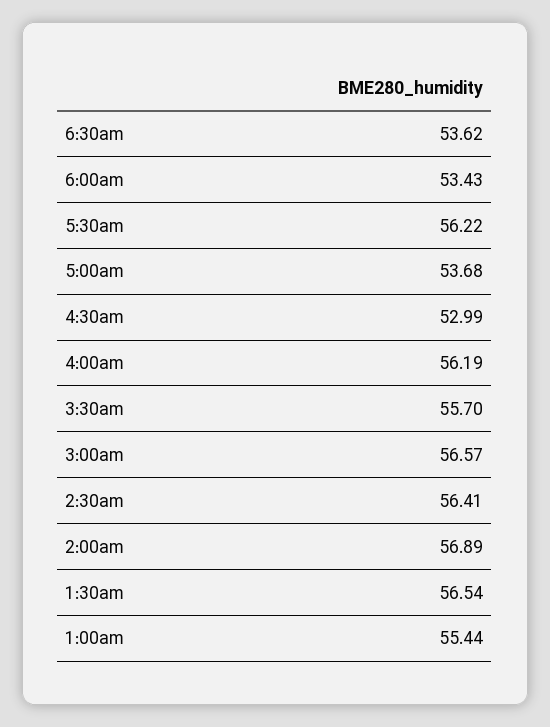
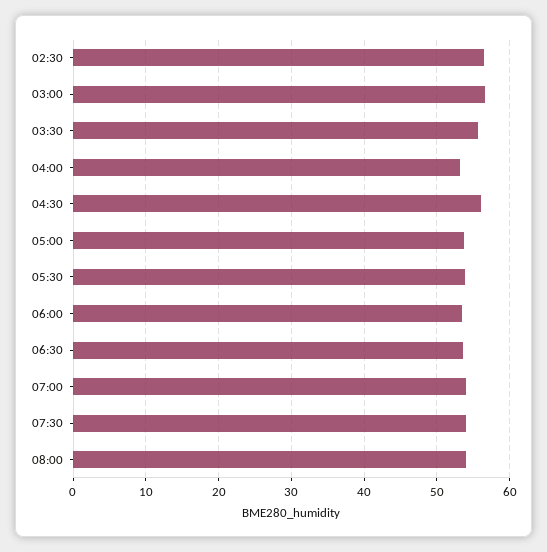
5:30am: 56.22 -> 54
4:30am: 52.99 -> 56
4:00am: 56.19 -> 53
2:00am: 56.89 -> none
1:30am: 56.54 -> none
1:00am: 55.44 -> none
07:00: none -> 54
07:30: none -> 54
08:00: none -> 54

